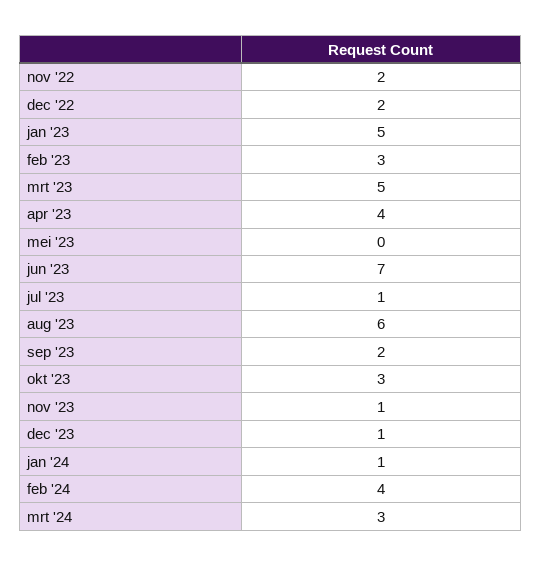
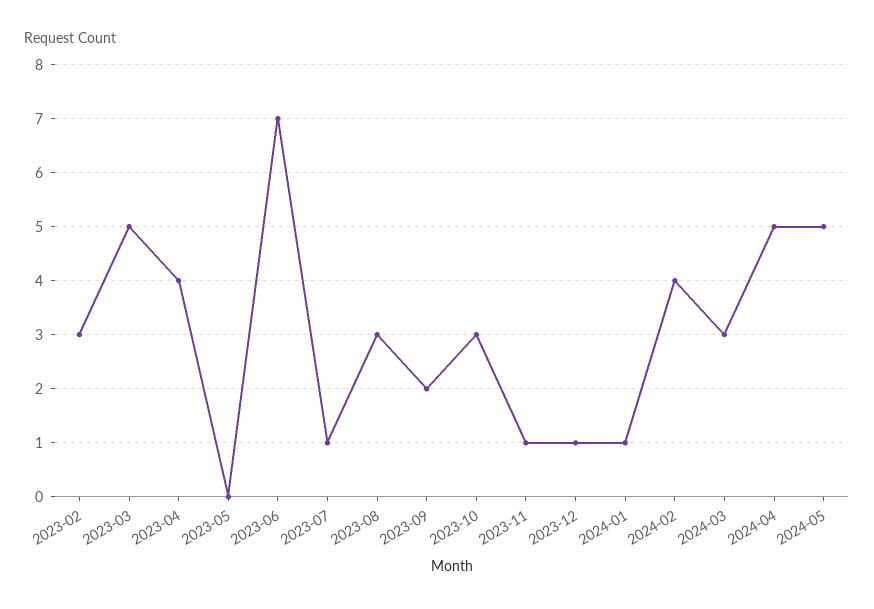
nov '22: 2 -> none
dec '22: 2 -> none
jan '23: 5 -> none
aug '23: 6 -> 3
2024-04: none -> 5
2024-05: none -> 5

